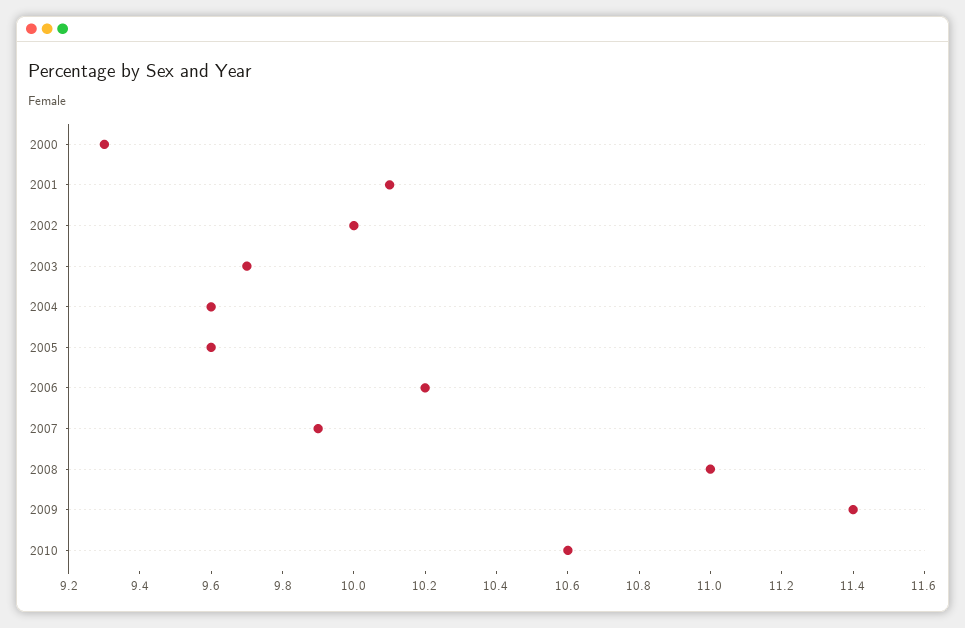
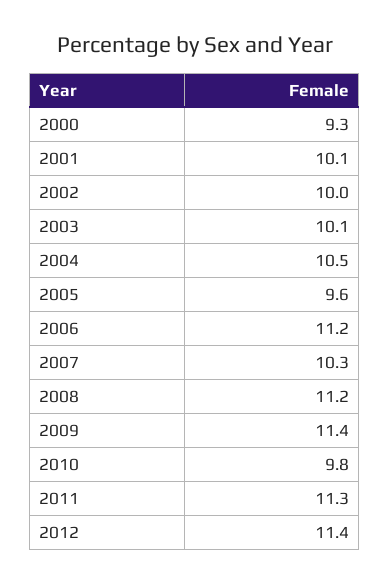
2003: 9.7 -> 10.1
2004: 9.6 -> 10.5
2006: 10.2 -> 11.2
2007: 9.9 -> 10.3
2008: 11 -> 11.2
2010: 10.6 -> 9.8
2011: none -> 11.3
2012: none -> 11.4

